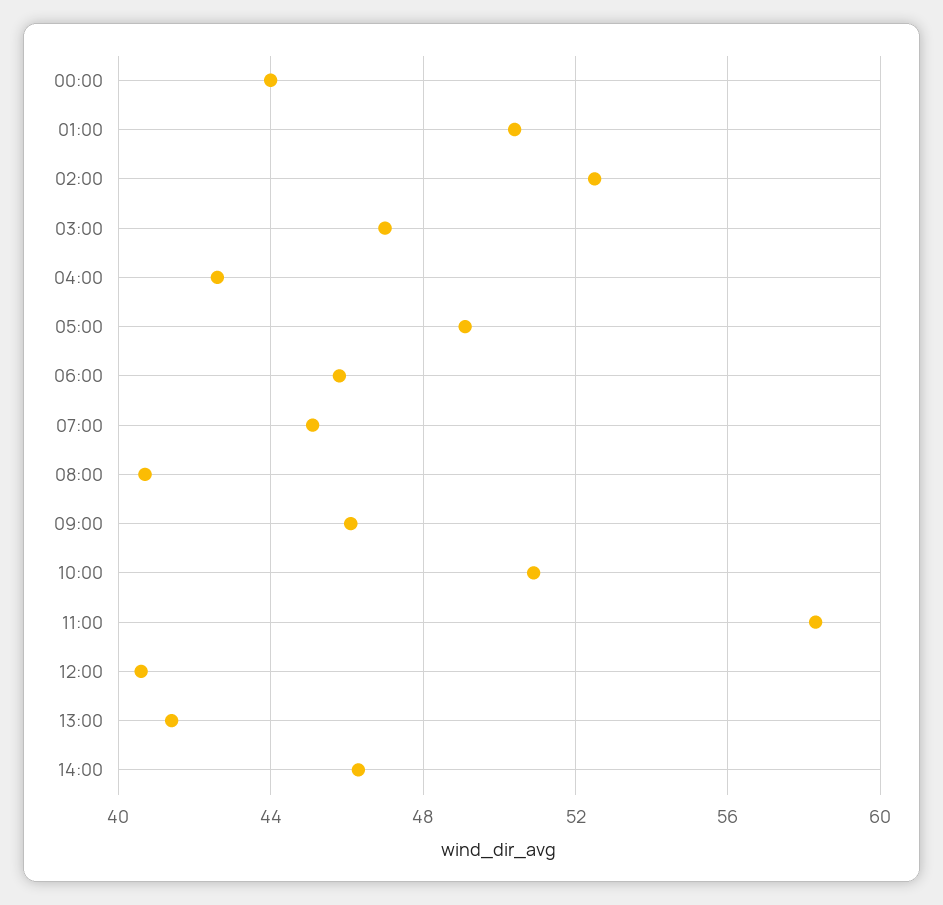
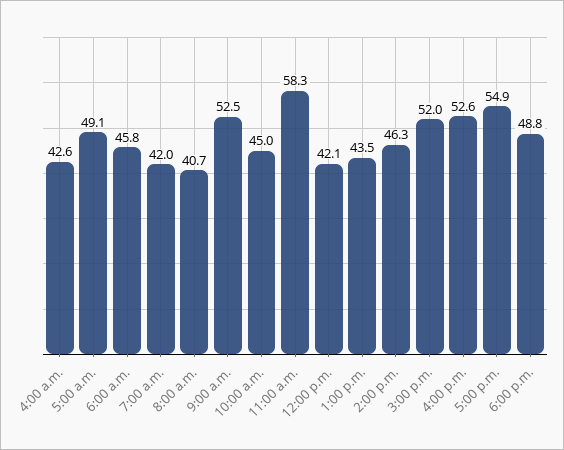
00:00: 44 -> none
01:00: 50.5 -> none
02:00: 52.5 -> none
03:00: 47 -> none
07:00: 45 -> 42
09:00: 46 -> 52.5
10:00: 51 -> 45
12:00: 40.5 -> 42.1
13:00: 41.5 -> 43.5
3:00 p.m.: none -> 52
4:00 p.m.: none -> 52.6
5:00 p.m.: none -> 54.9
6:00 p.m.: none -> 48.8

